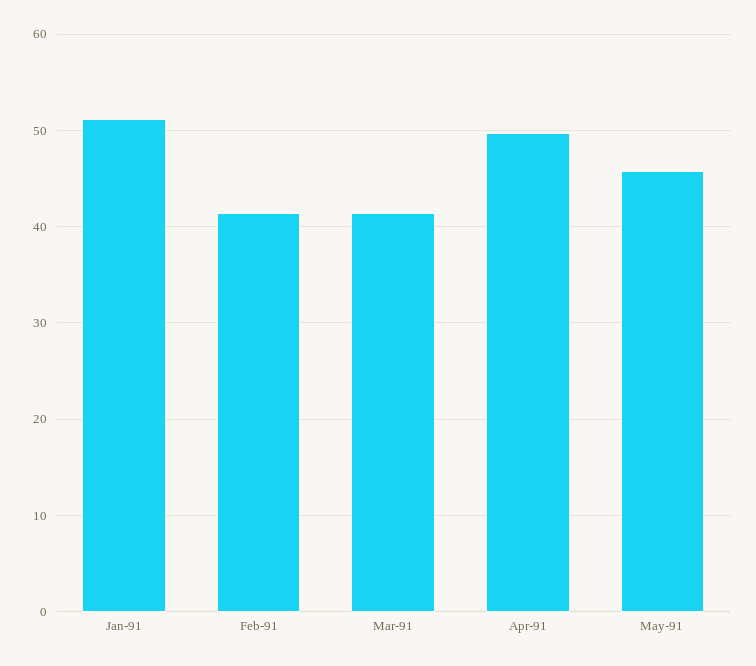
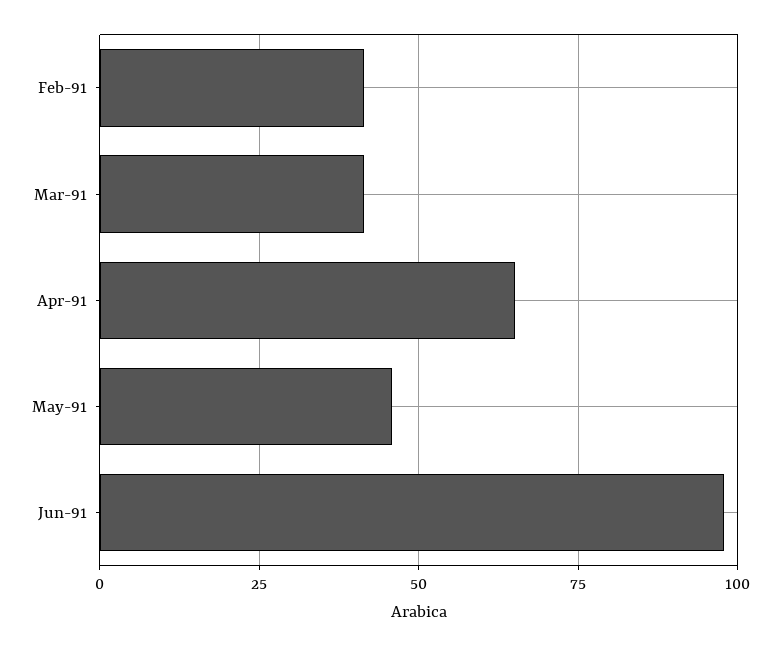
Jan-91: 51 -> none
Apr-91: 50 -> 65
Jun-91: none -> 97.5

